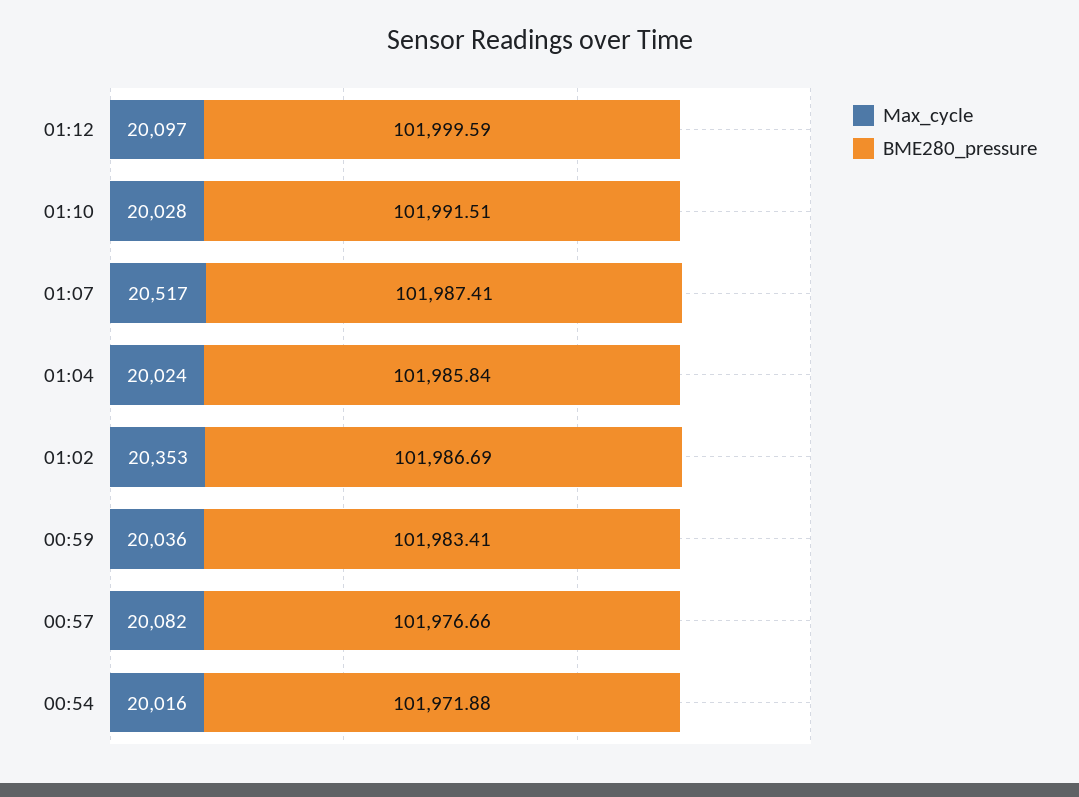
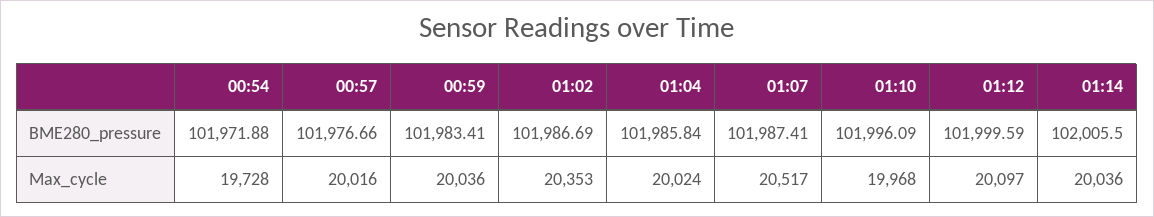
Max_cycle, 01:10: 20028 -> 19968
BME280_pressure, 01:10: 101991.51 -> 101996.09
Max_cycle, 00:57: 20082 -> 20016
Max_cycle, 00:54: 20016 -> 19728
BME280_pressure, 01:14: none -> 102005.5
Max_cycle, 01:14: none -> 20036

